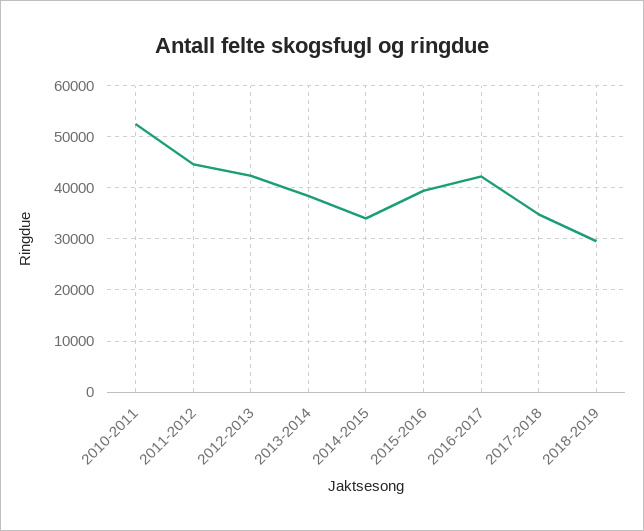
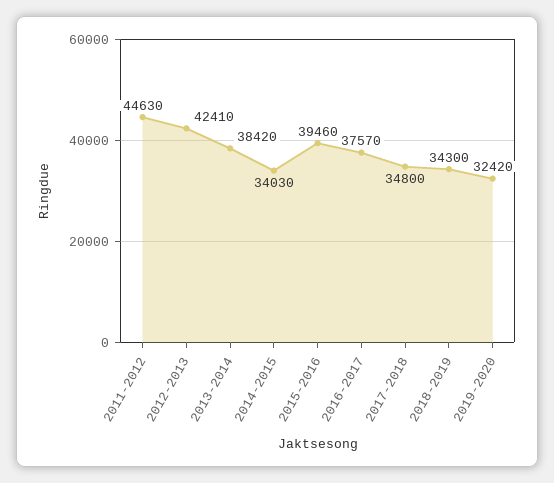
2010-2011: 52000 -> none
2016-2017: 42000 -> 37570
2018-2019: 30000 -> 34300
2019-2020: none -> 32420

